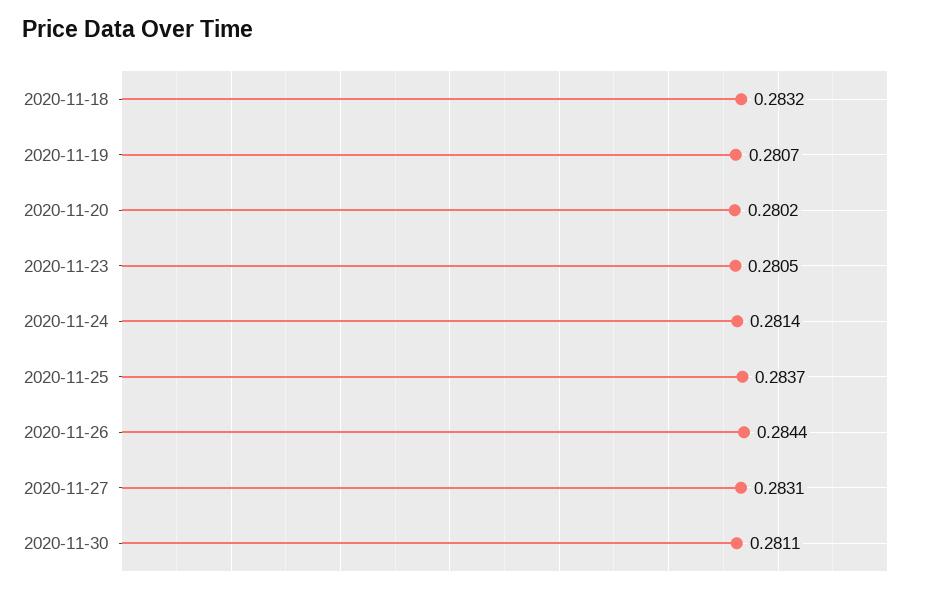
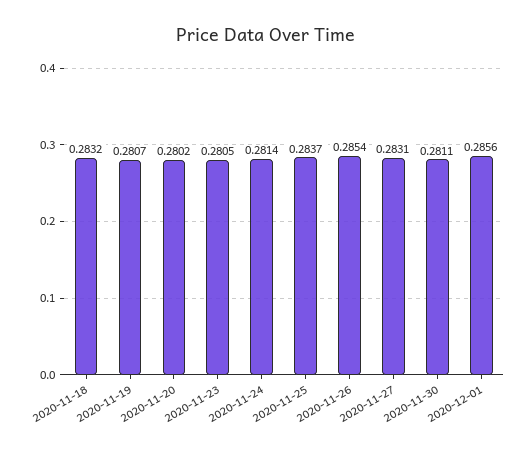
2020-11-26: 0.2844 -> 0.2854
2020-12-01: none -> 0.2856

